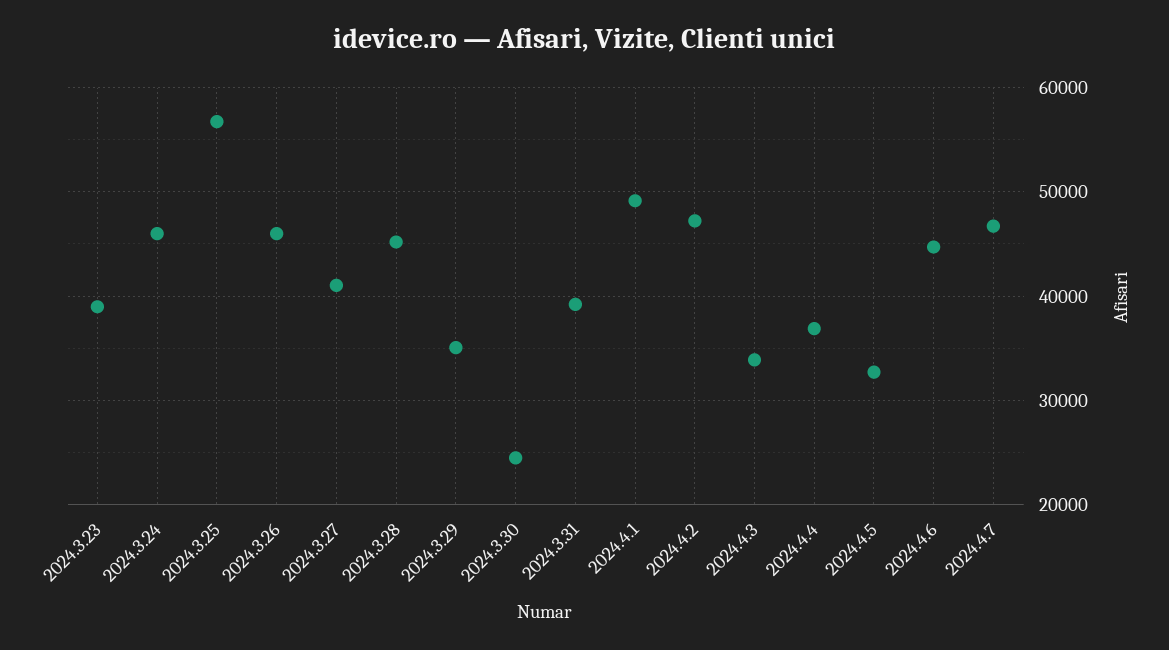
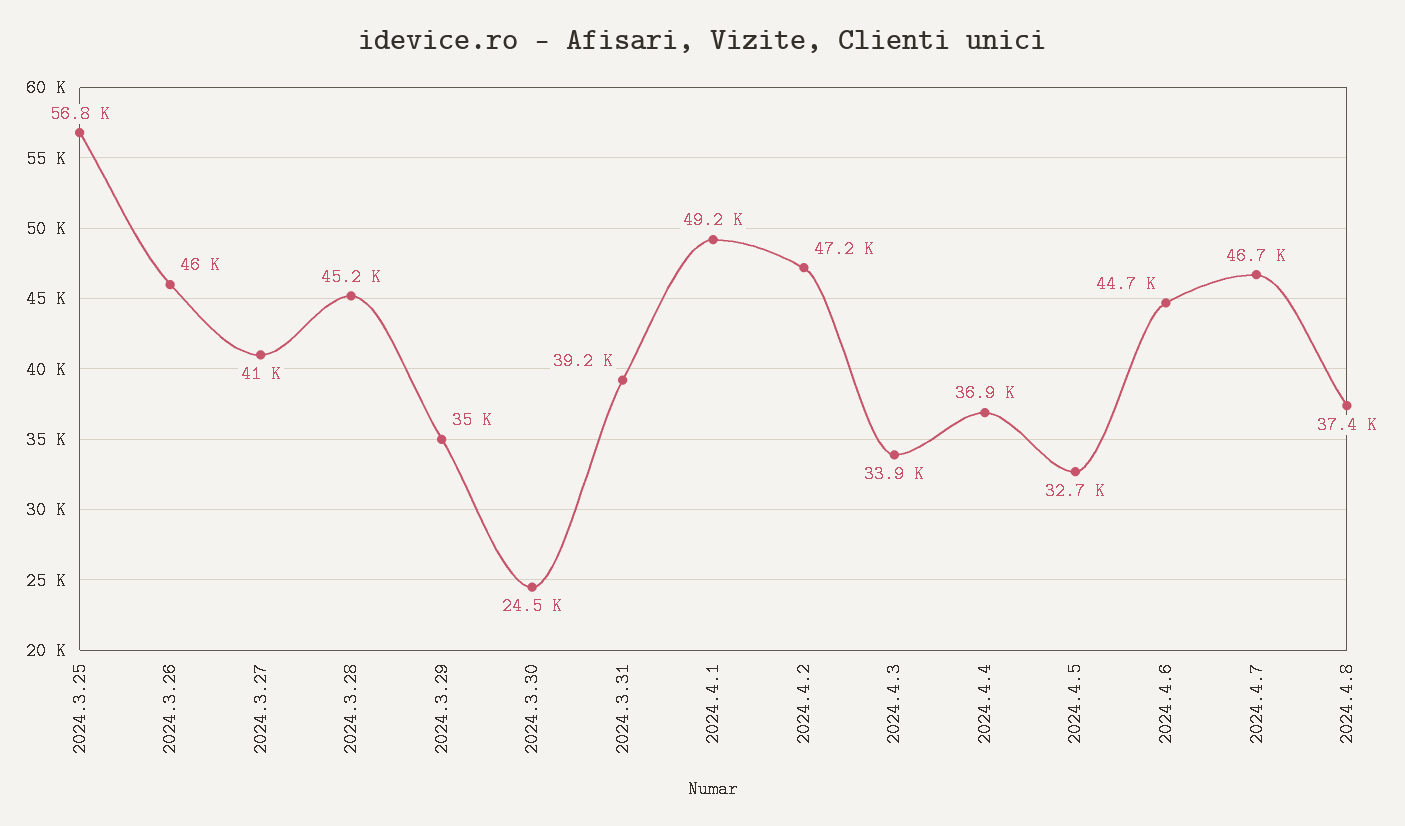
2024.3.23: 39000 -> none
2024.3.24: 46000 -> none
2024.4.8: none -> 37400

